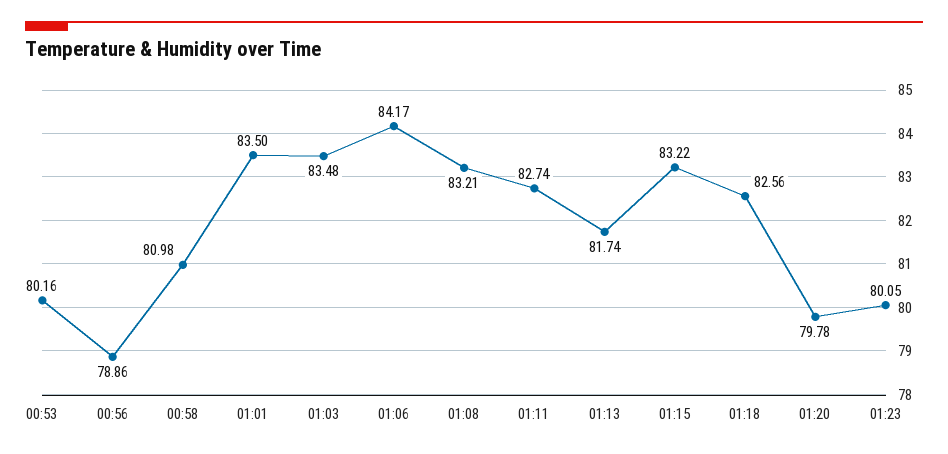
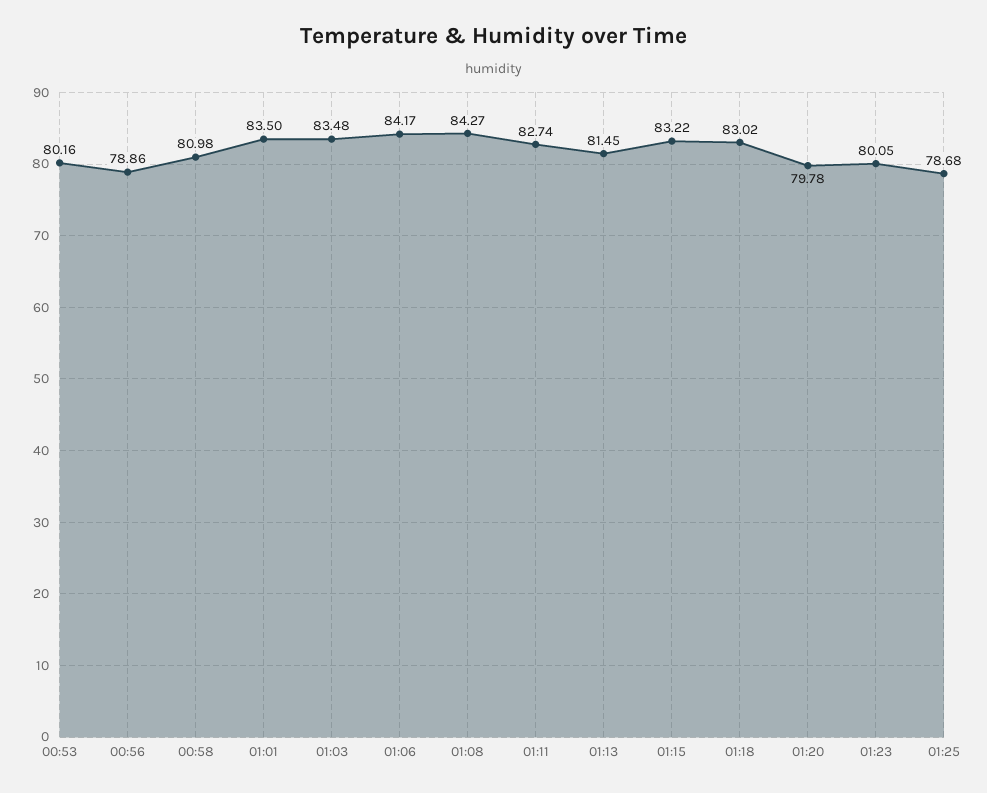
01:08: 83.21 -> 84.27
01:13: 81.74 -> 81.45
01:18: 82.56 -> 83.02
01:25: none -> 78.68

